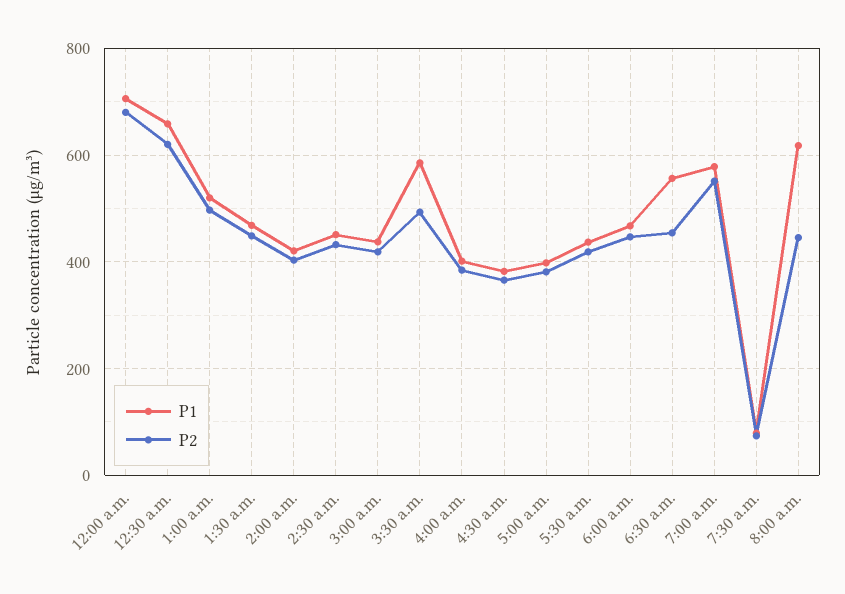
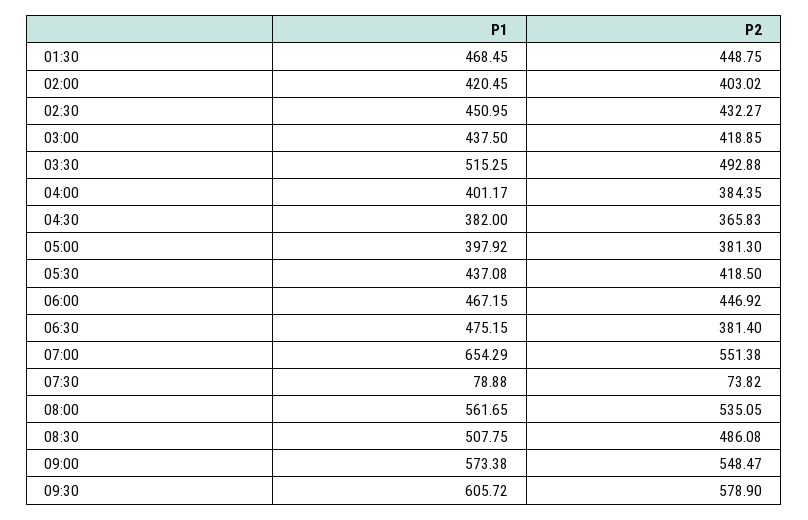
P1, 12:00 a.m.: 700 -> none
P2, 12:00 a.m.: 680 -> none
P1, 12:30 a.m.: 660 -> none
P2, 12:30 a.m.: 620 -> none
P1, 1:00 a.m.: 520 -> none
P2, 1:00 a.m.: 500 -> none
P1, 3:30 a.m.: 580 -> 515.25
P1, 6:30 a.m.: 560 -> 475.15
P2, 6:30 a.m.: 460 -> 381.4
P1, 7:00 a.m.: 580 -> 654.29
P1, 8:00 a.m.: 620 -> 561.65
P2, 8:00 a.m.: 440 -> 535.05
P1, 08:30: none -> 507.75
P2, 08:30: none -> 486.08
P1, 09:00: none -> 573.38
P2, 09:00: none -> 548.47
P1, 09:30: none -> 605.72
P2, 09:30: none -> 578.9

